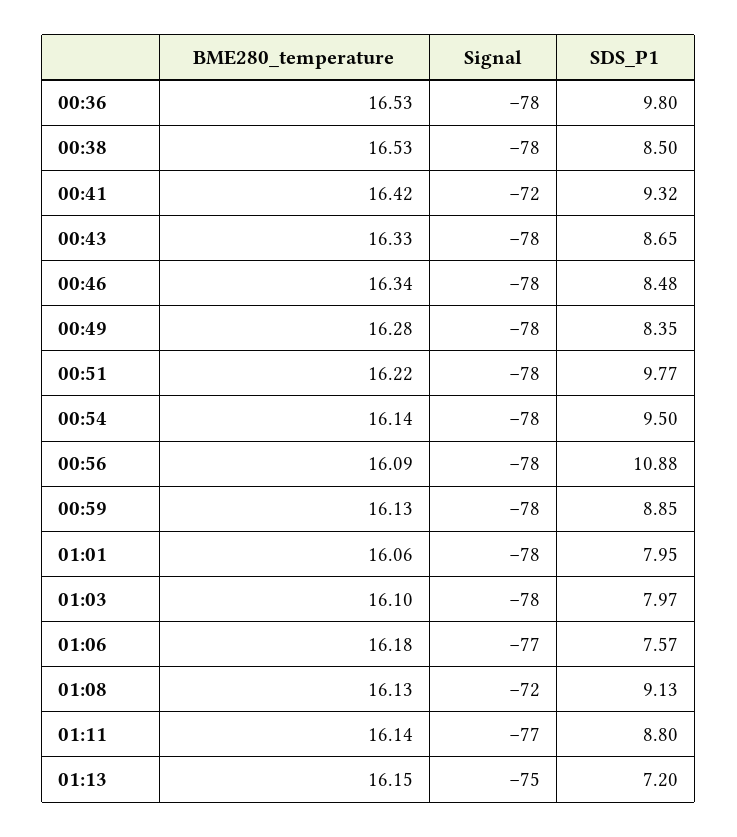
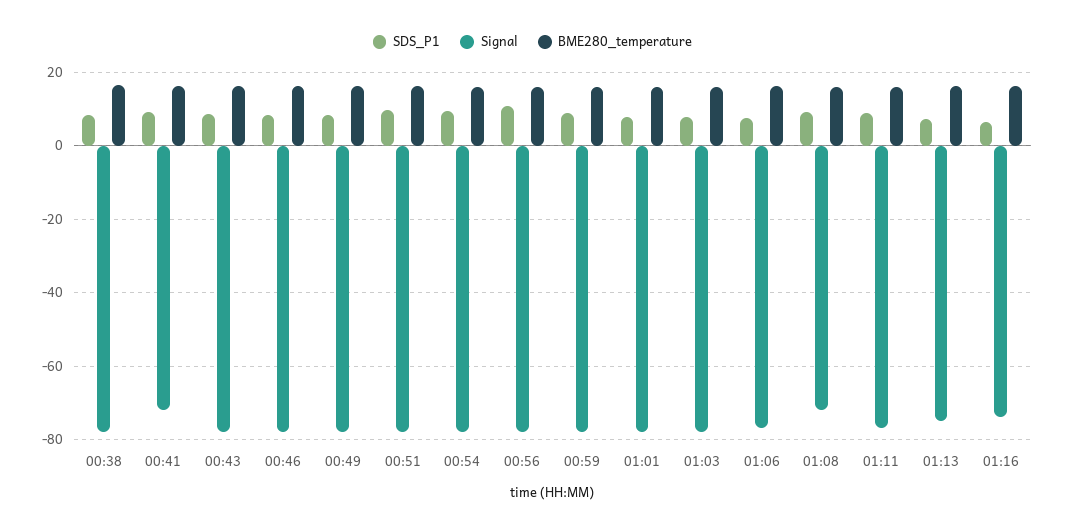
BME280_temperature, 00:36: 16.53 -> none
Signal, 00:36: -78 -> none
SDS_P1, 00:36: 9.8 -> none
SDS_P1, 01:16: none -> 6
Signal, 01:16: none -> -74
BME280_temperature, 01:16: none -> 16

